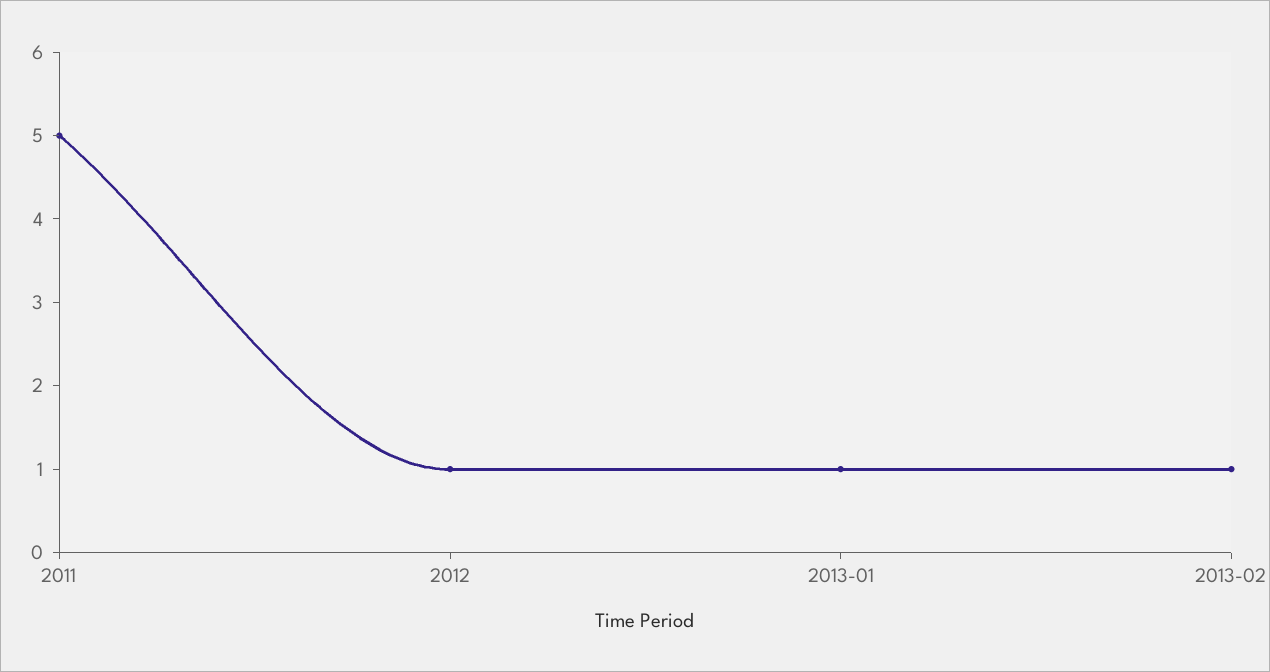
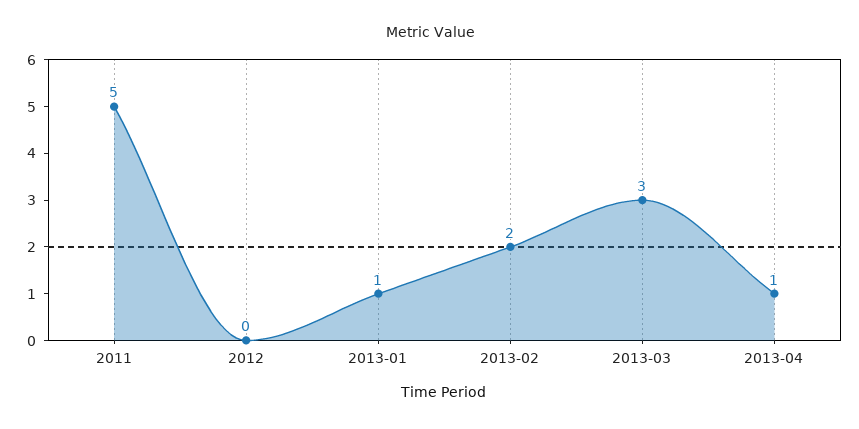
2012: 1 -> 0
2013-02: 1 -> 2
2013-03: none -> 3
2013-04: none -> 1

